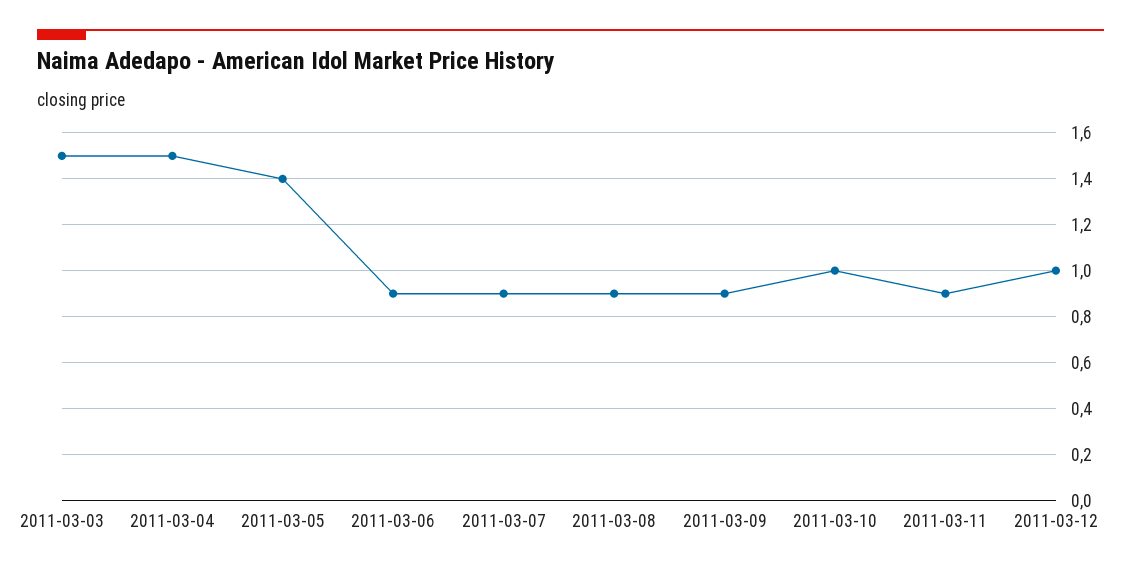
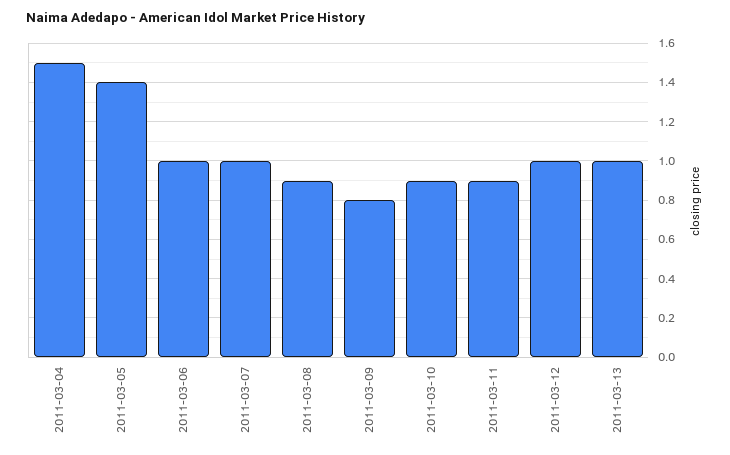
2011-03-03: 1.5 -> none
2011-03-06: 0.9 -> 1
2011-03-07: 0.9 -> 1
2011-03-09: 0.9 -> 0.8
2011-03-10: 1 -> 0.9
2011-03-13: none -> 1

